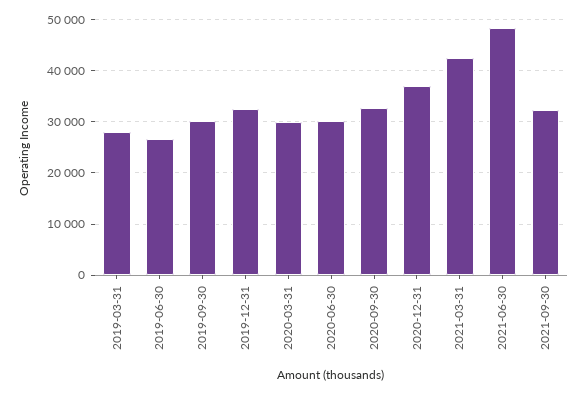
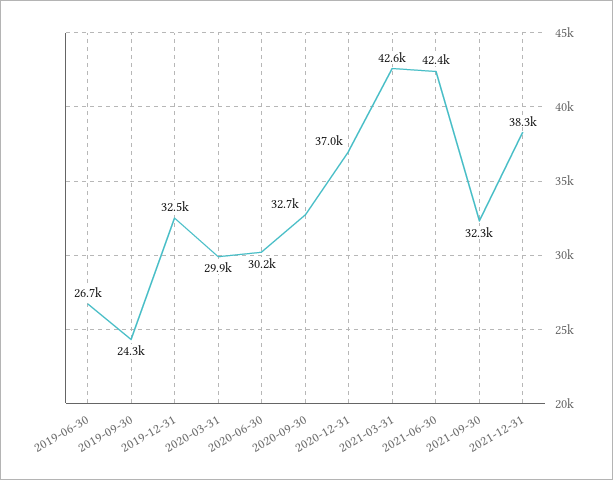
2019-03-31: 28000 -> none
2019-09-30: 30000 -> 24300
2021-06-30: 48000 -> 42400
2021-12-31: none -> 38300

